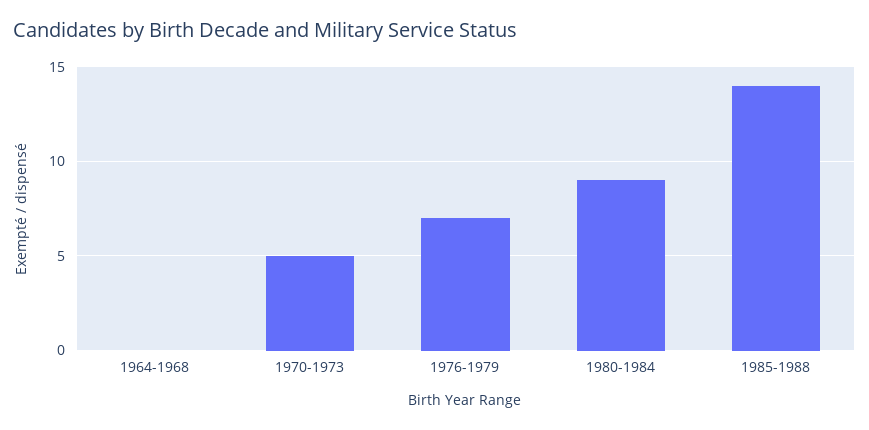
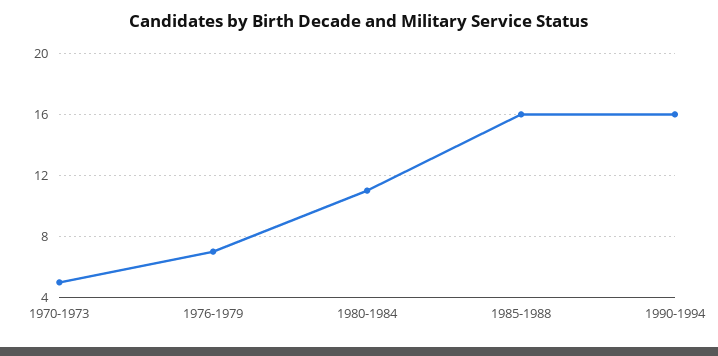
1964-1968: 0 -> none
1980-1984: 9 -> 11
1985-1988: 14 -> 16
1990-1994: none -> 16

